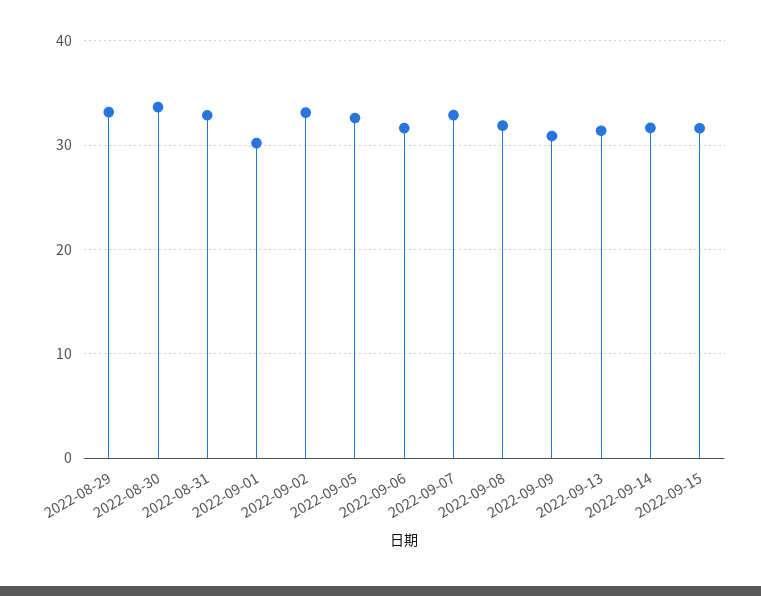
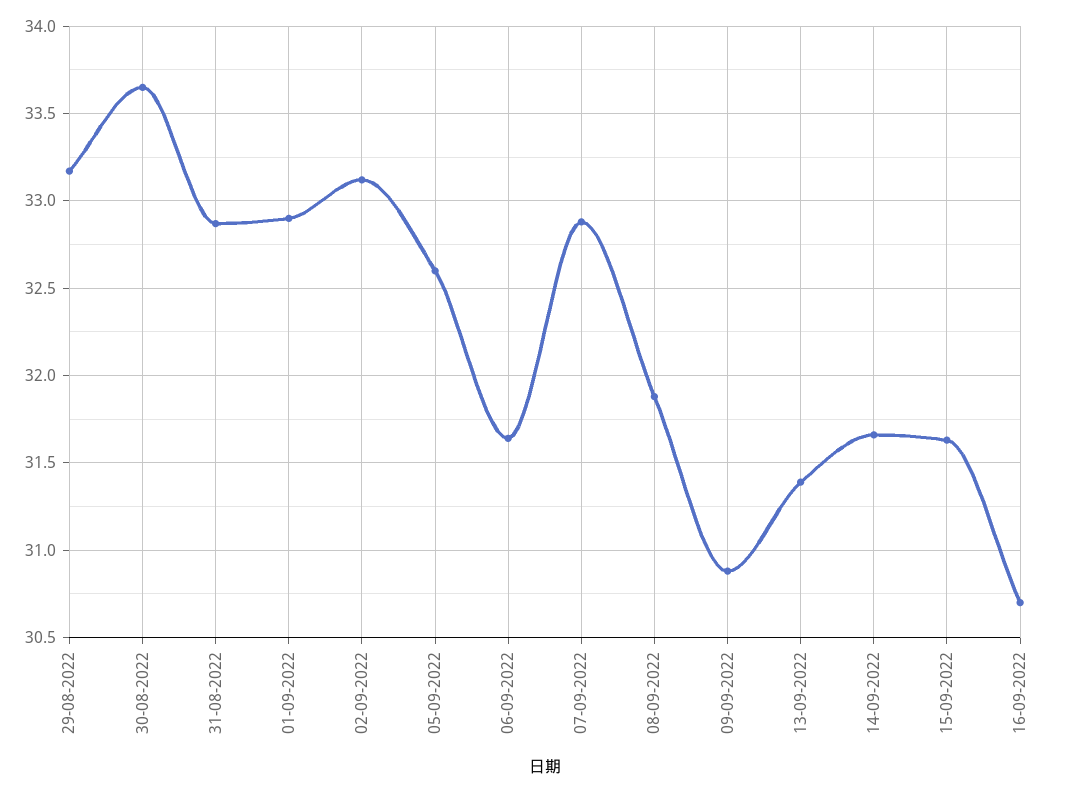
2022-09-01: 30 -> 32.9
16-09-2022: none -> 30.7

